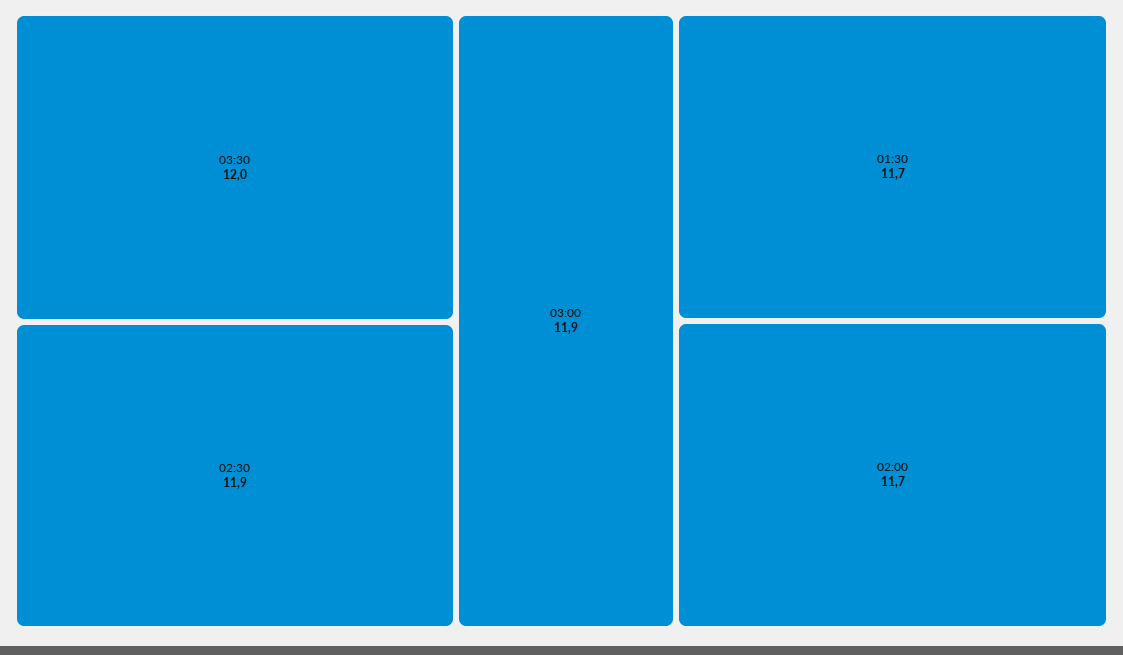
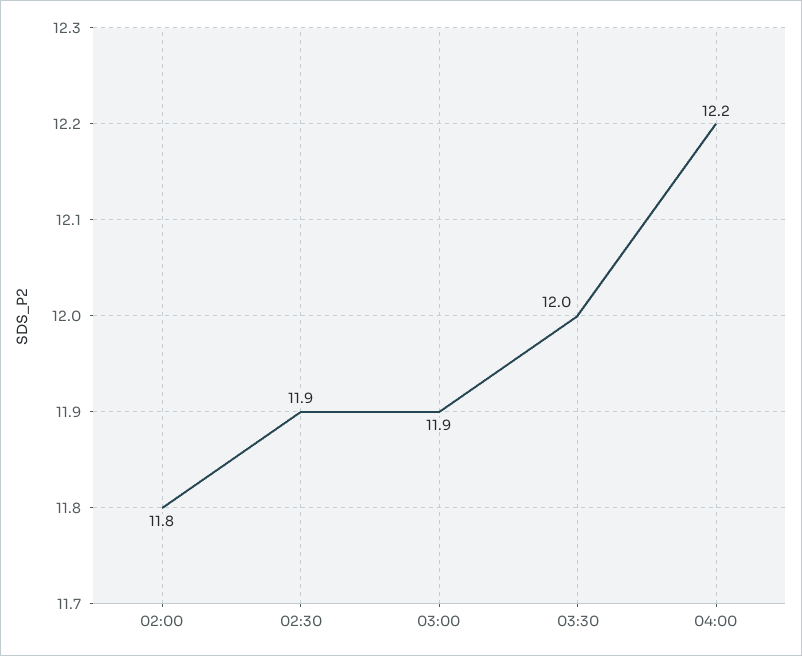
01:30: 11.7 -> none
02:00: 11.7 -> 11.8
04:00: none -> 12.2

